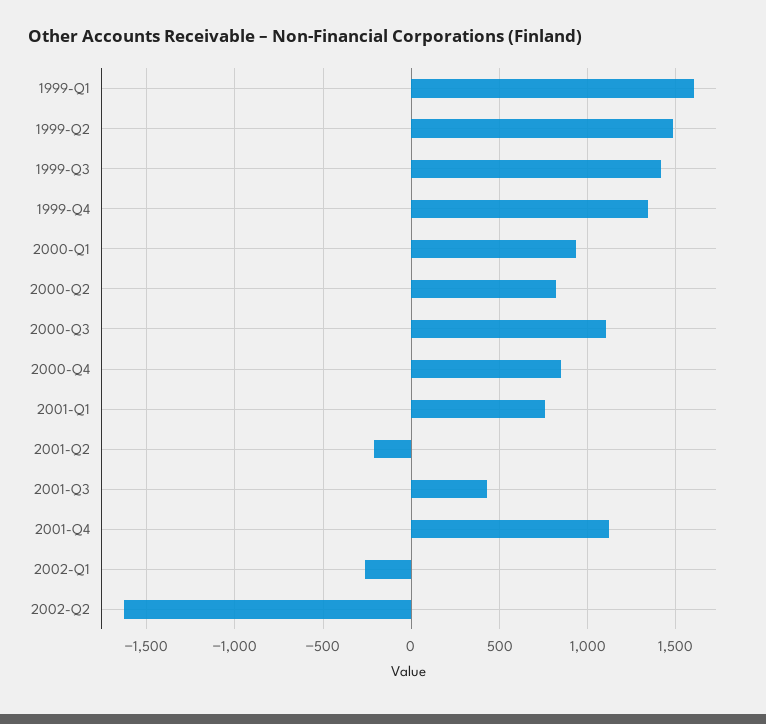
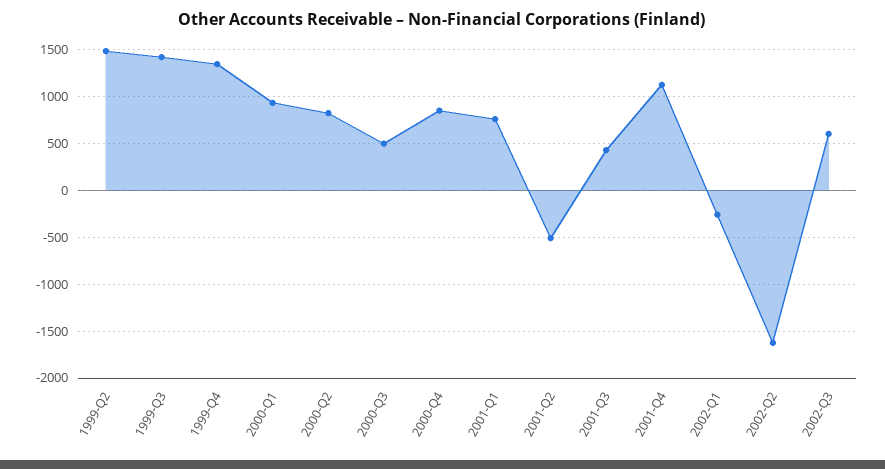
1999-Q1: 1600 -> none
2000-Q3: 1100 -> 500
2001-Q2: -200 -> -500
2002-Q3: none -> 600

